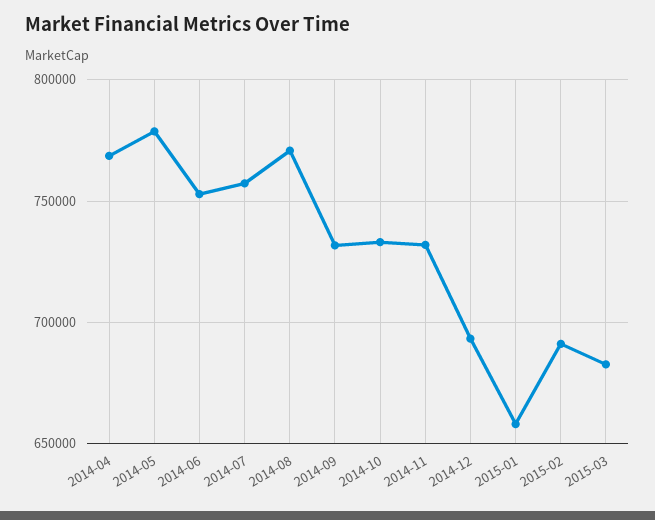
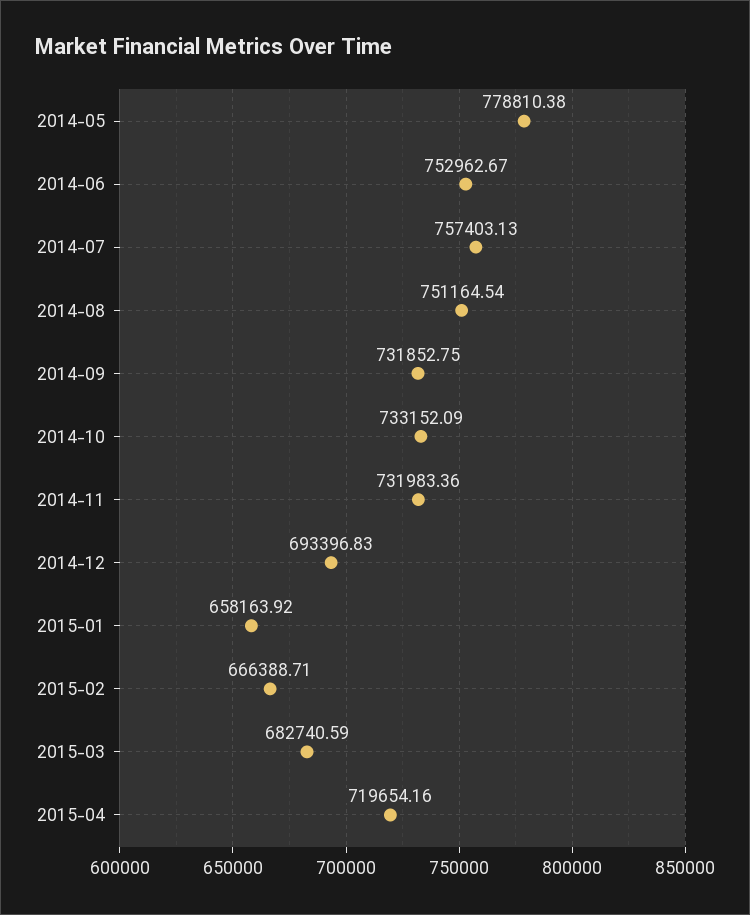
2014-04: 770000 -> none
2014-08: 770000 -> 751164.54
2015-02: 690000 -> 666388.71
2015-04: none -> 719654.16

